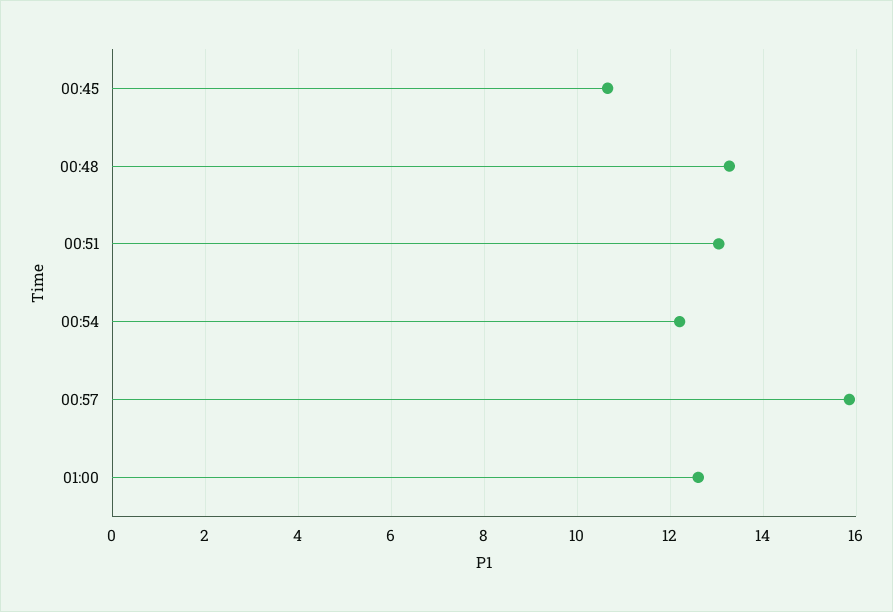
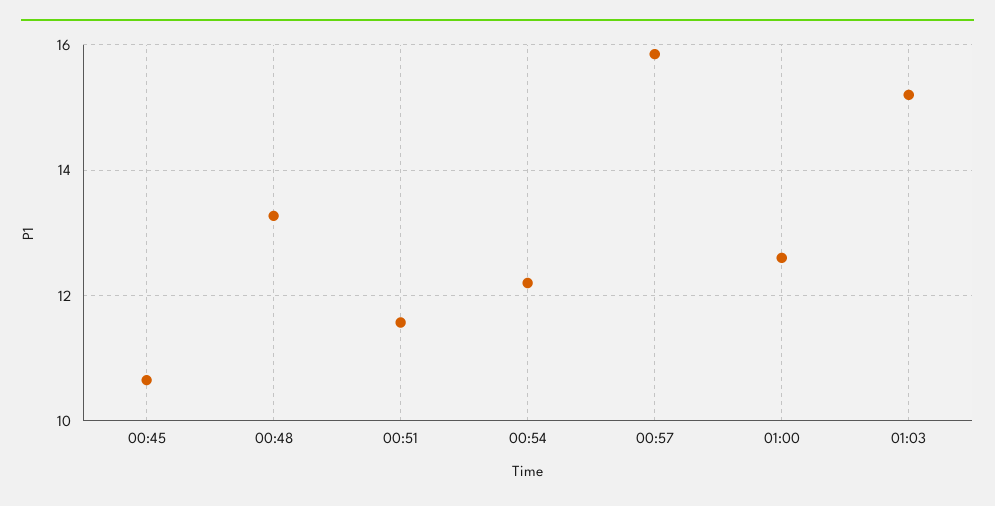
00:51: 13 -> 11.6
01:03: none -> 15.2

